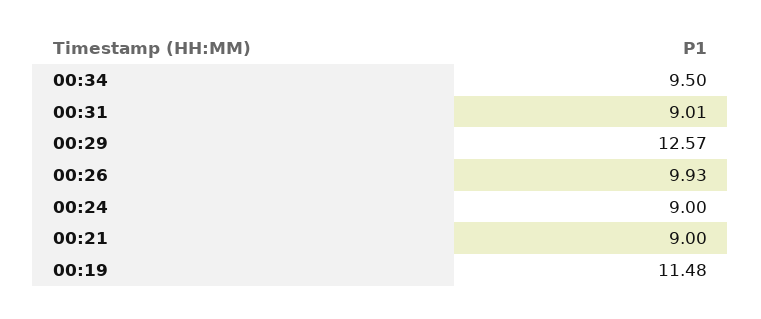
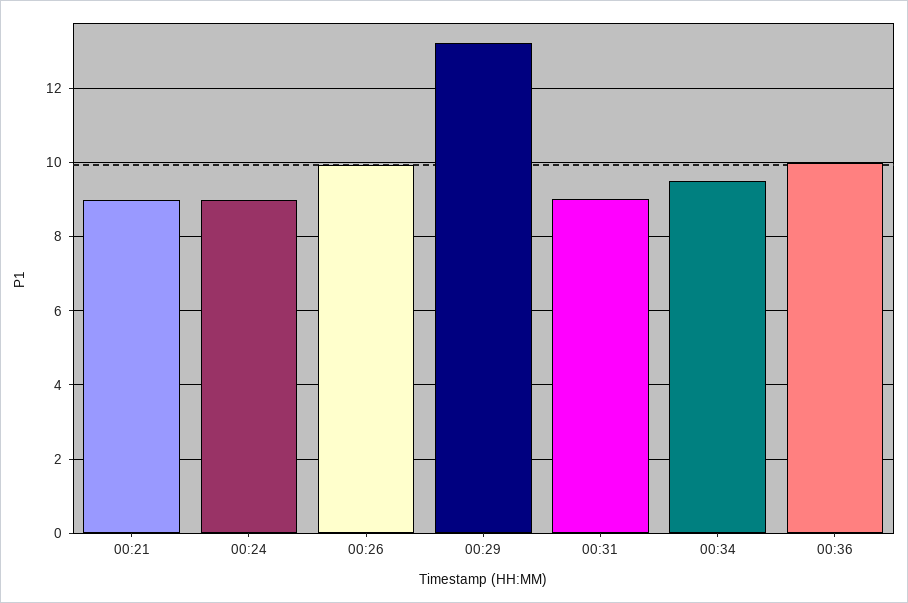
00:29: 12.57 -> 13.2
00:19: 11.48 -> none
00:36: none -> 10

